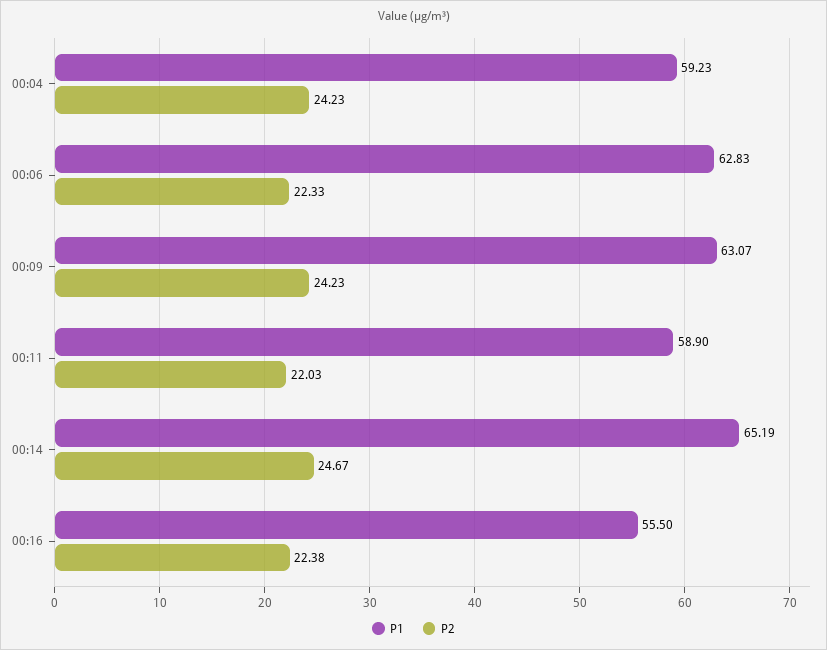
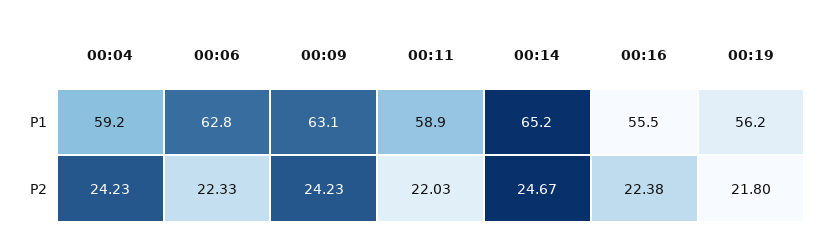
P1, 00:19: none -> 56.2
P2, 00:19: none -> 21.8

